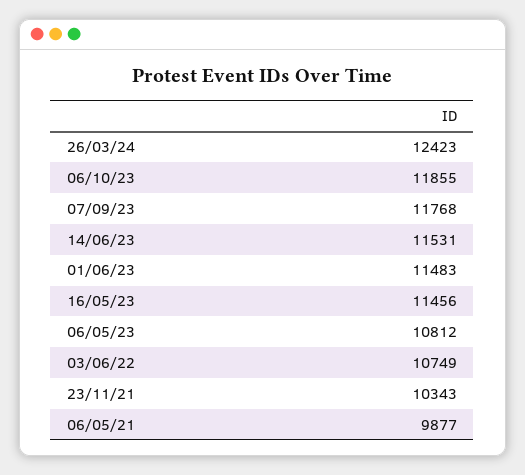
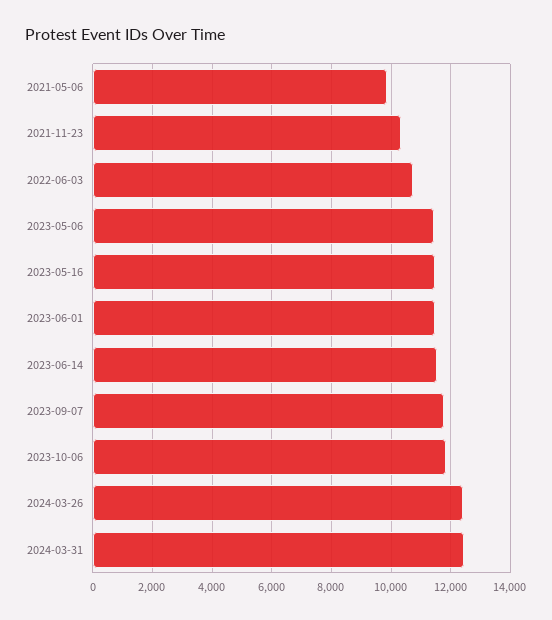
06/05/23: 10812 -> 11500
2024-03-31: none -> 12500

